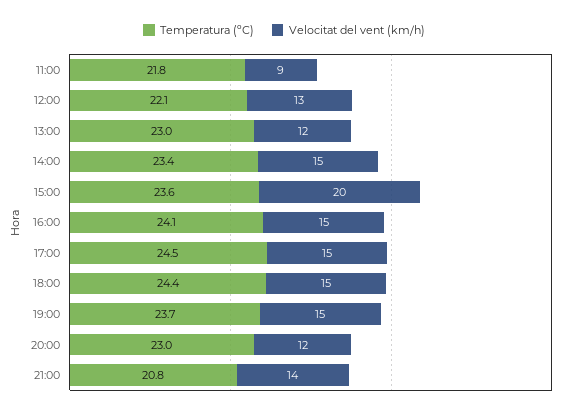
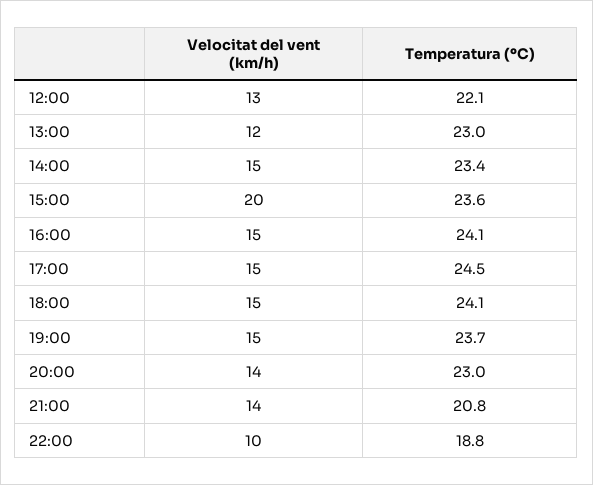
Temperatura (ºC), 11:00: 21.8 -> none
Velocitat del vent (km/h), 11:00: 9 -> none
Temperatura (ºC), 18:00: 24.4 -> 24.1
Velocitat del vent (km/h), 20:00: 12 -> 14
Velocitat del vent (km/h), 22:00: none -> 10
Temperatura (ºC), 22:00: none -> 18.8

